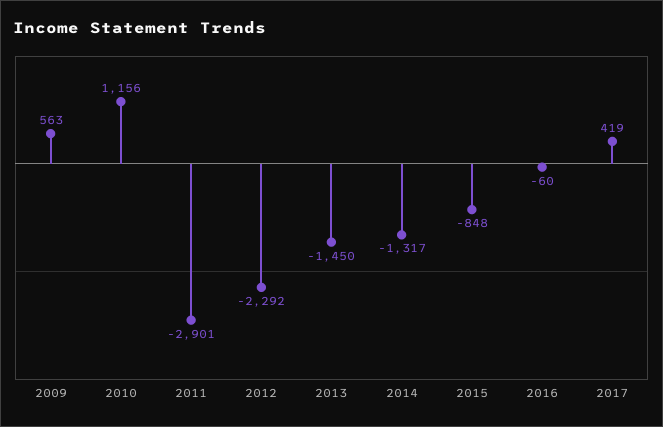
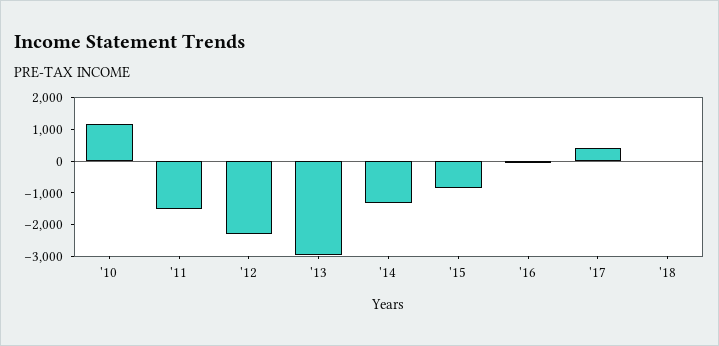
2009: 563 -> none
2011: -2901 -> -1500
2013: -1450 -> -3000
'18: none -> 0

